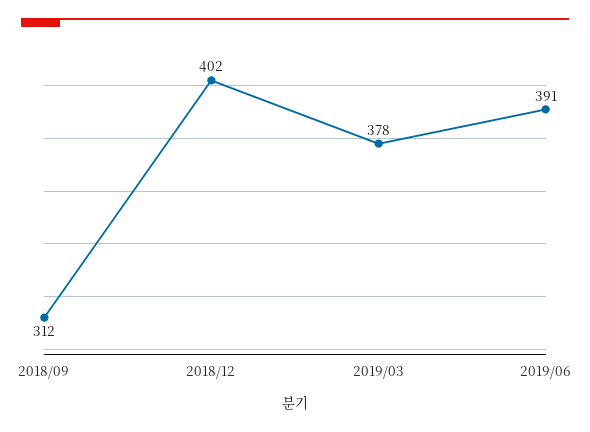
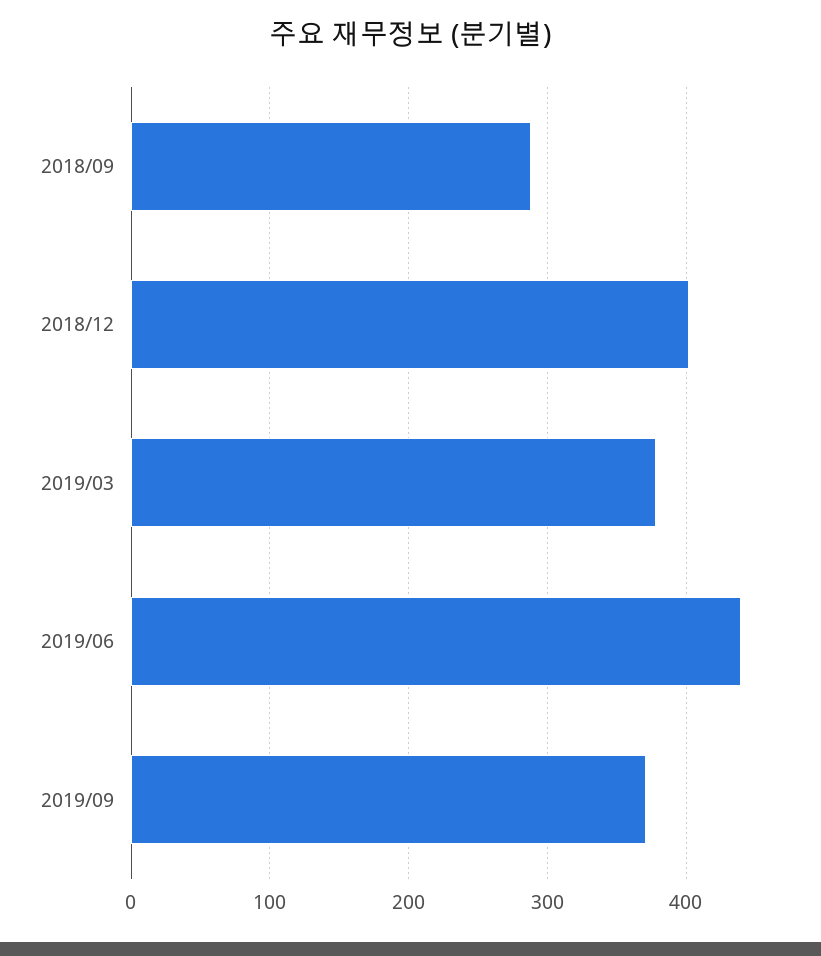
2018/09: 312 -> 290
2019/06: 391 -> 440
2019/09: none -> 370

